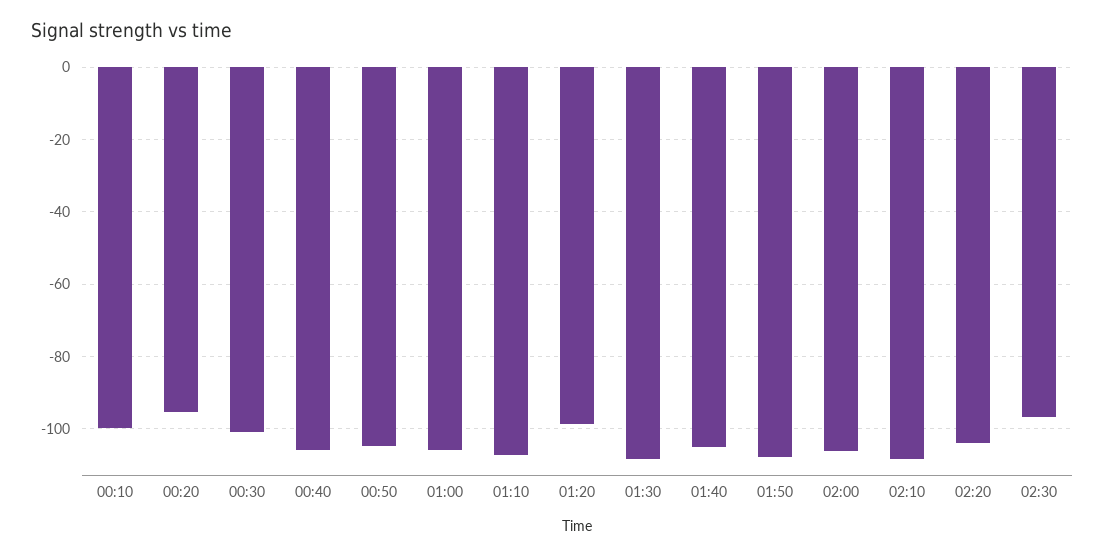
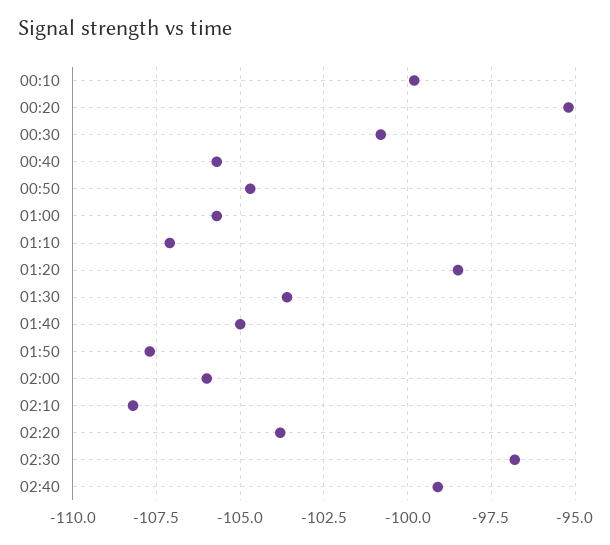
01:30: -108 -> -103.5
02:40: none -> -99

